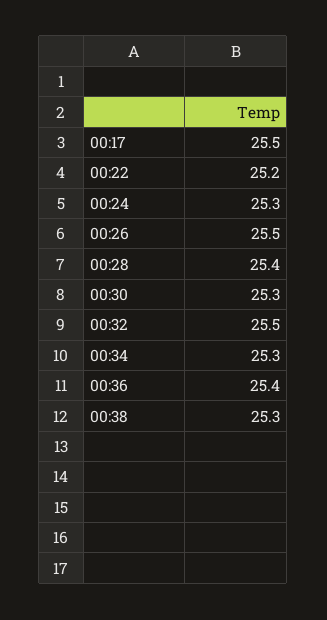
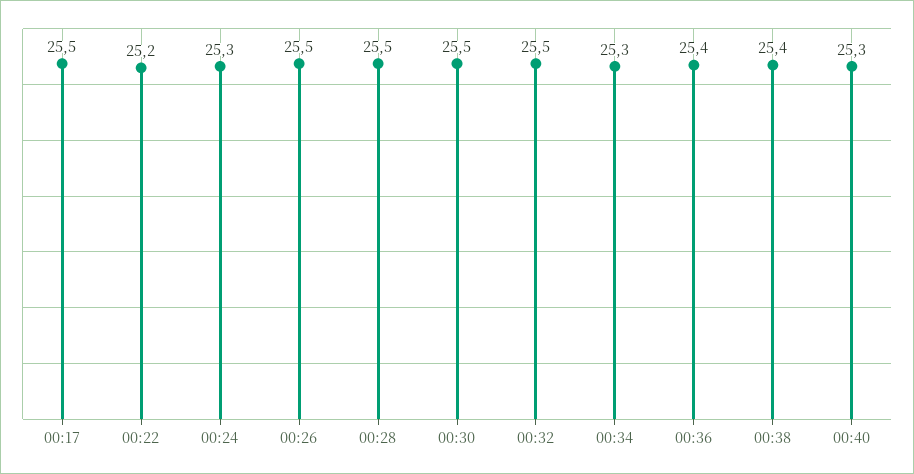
00:28: 25.4 -> 25.5
00:30: 25.3 -> 25.5
00:38: 25.3 -> 25.4
00:40: none -> 25.3

